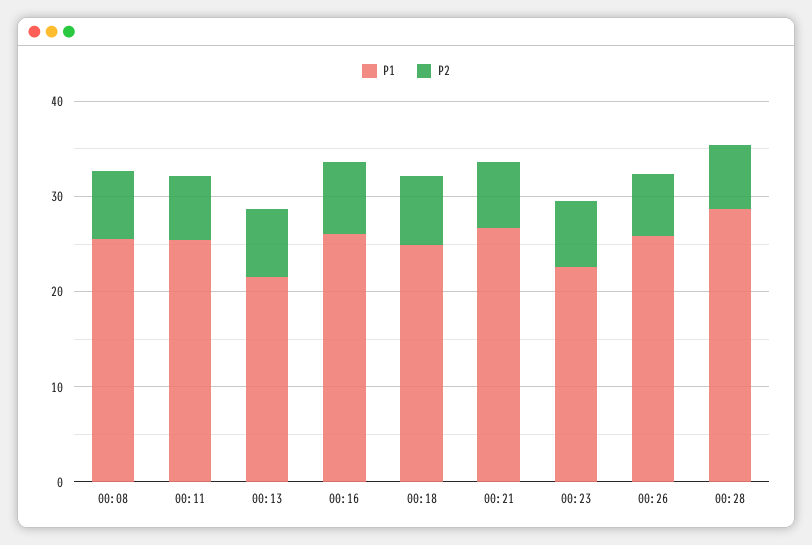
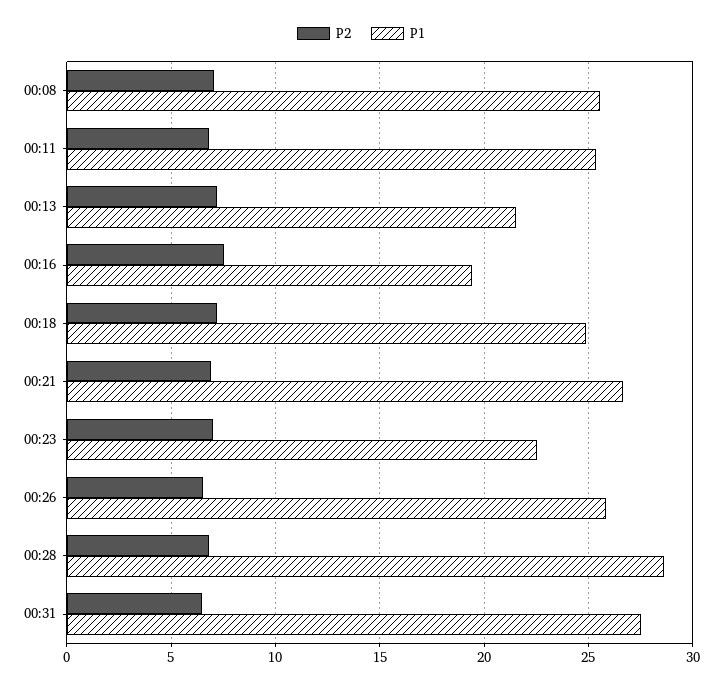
P1, 00:16: 26 -> 19.5
P2, 00:31: none -> 6.5
P1, 00:31: none -> 27.5

